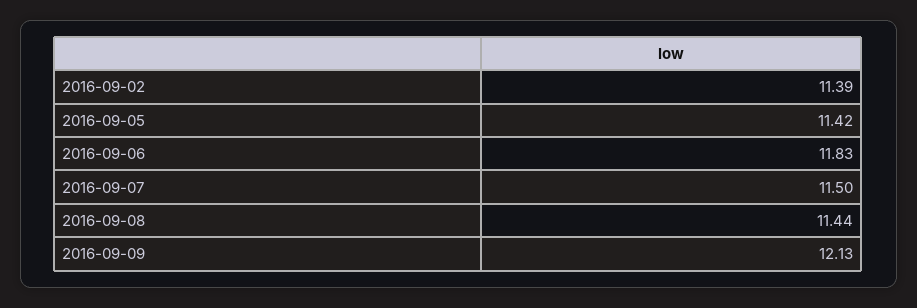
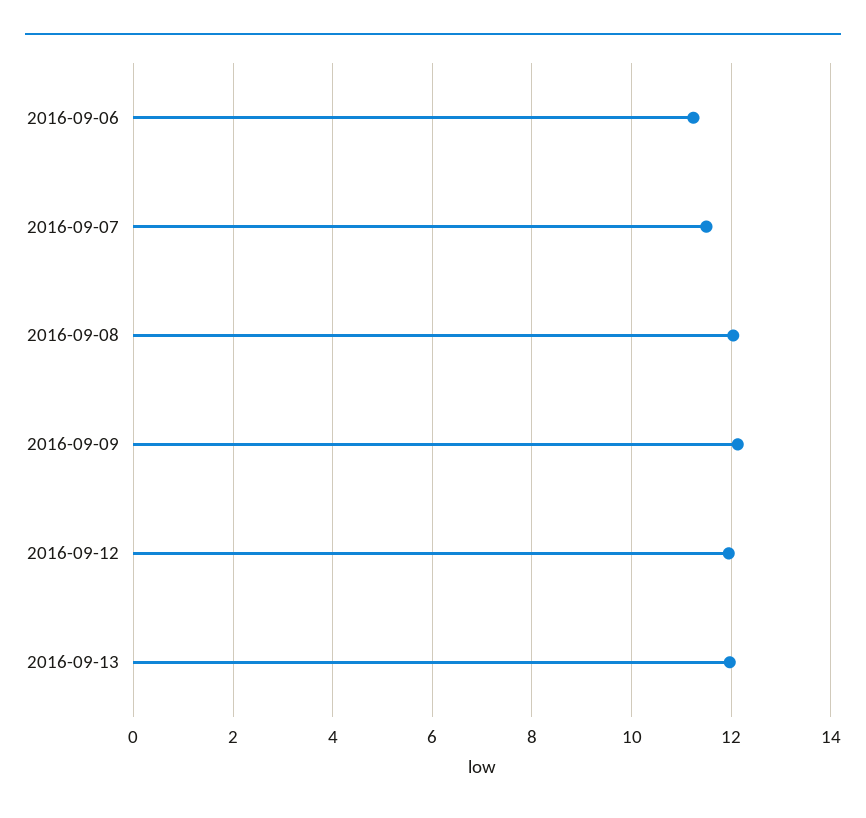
2016-09-02: 11.39 -> none
2016-09-05: 11.42 -> none
2016-09-06: 11.83 -> 11.2
2016-09-08: 11.44 -> 12
2016-09-12: none -> 12
2016-09-13: none -> 12

